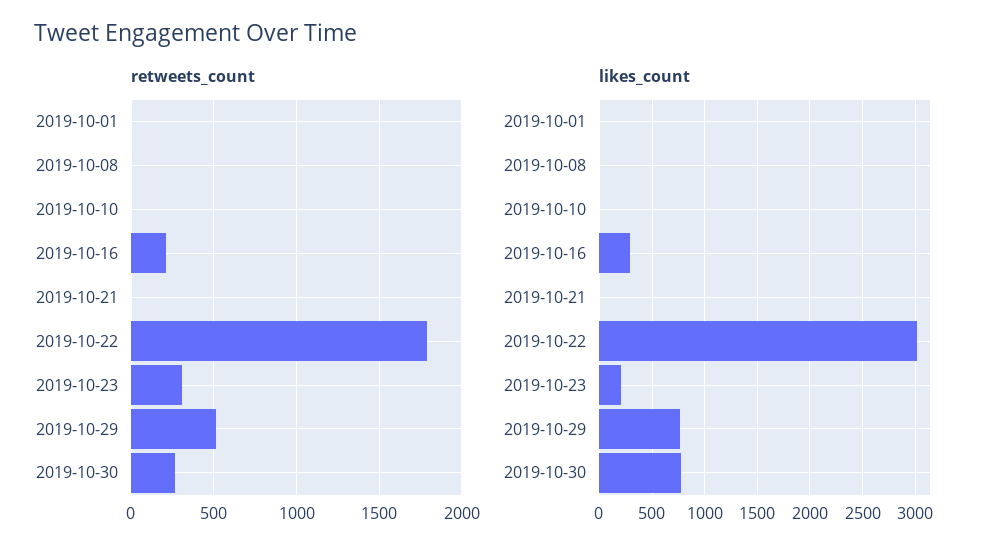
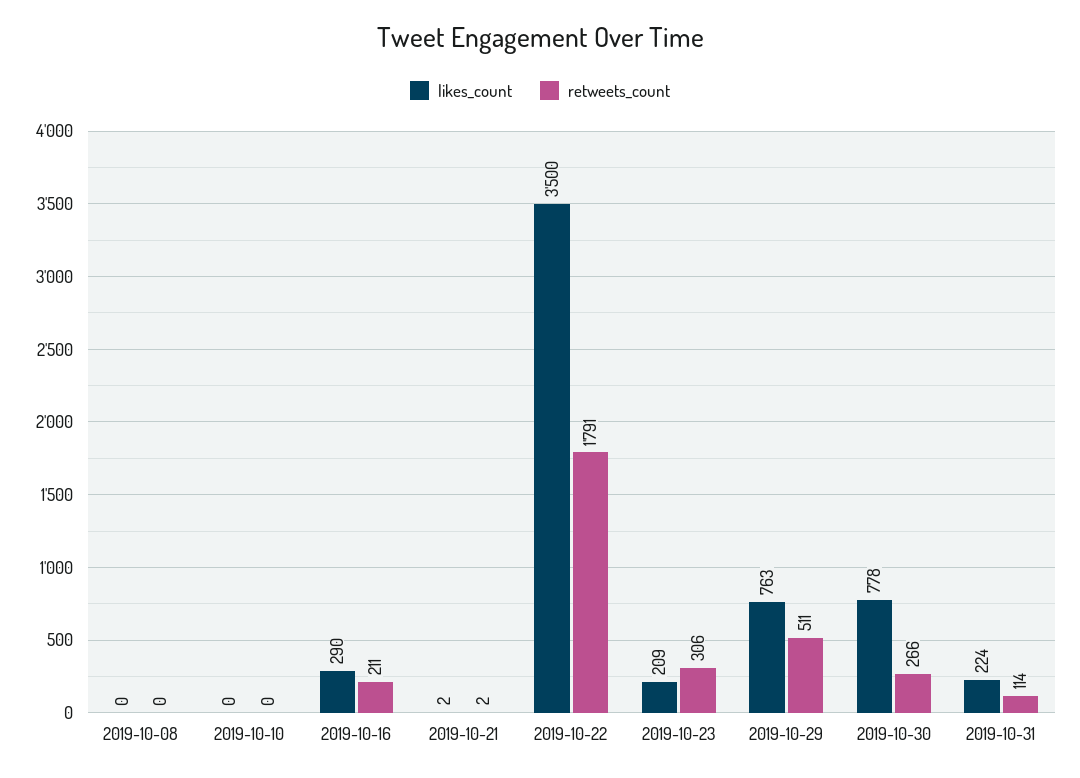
retweets_count, 2019-10-01: 0 -> none
likes_count, 2019-10-01: 0 -> none
likes_count, 2019-10-22: 3000 -> 3500
likes_count, 2019-10-31: none -> 224
retweets_count, 2019-10-31: none -> 114

